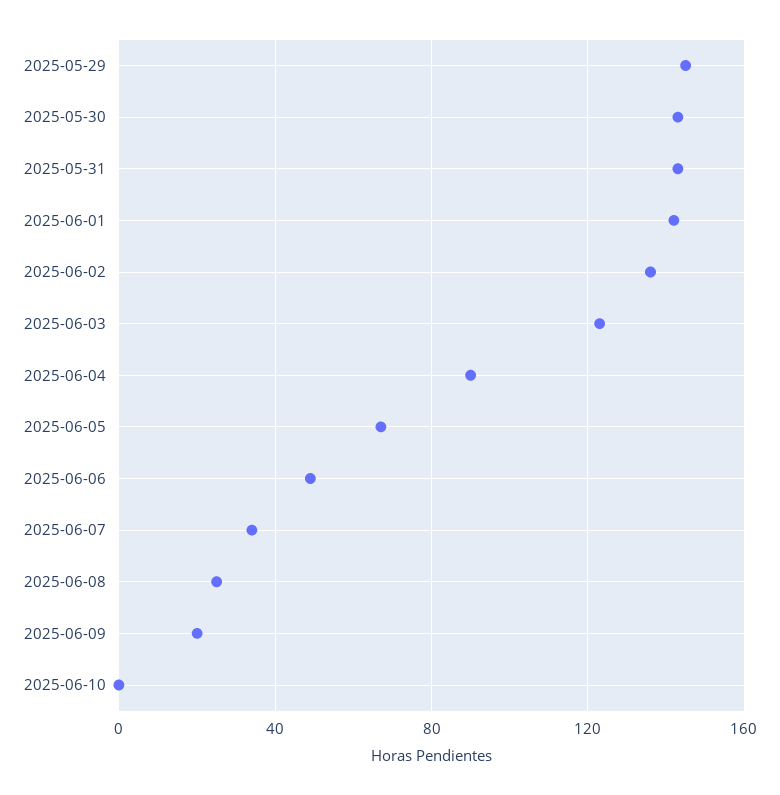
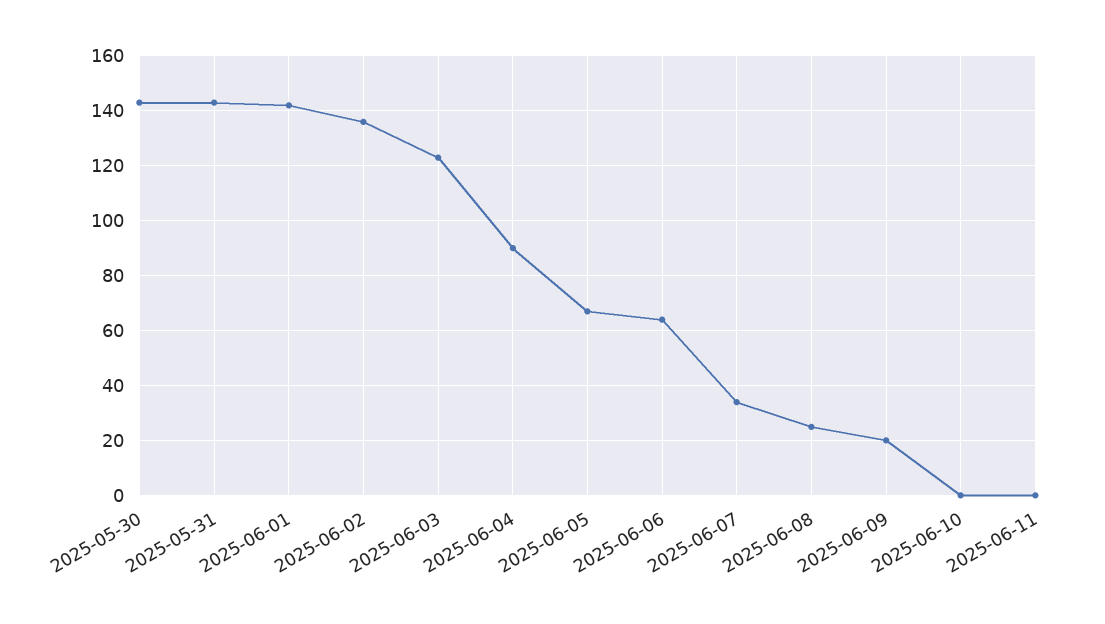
2025-05-29: 145 -> none
2025-06-06: 50 -> 65
2025-06-11: none -> 0

